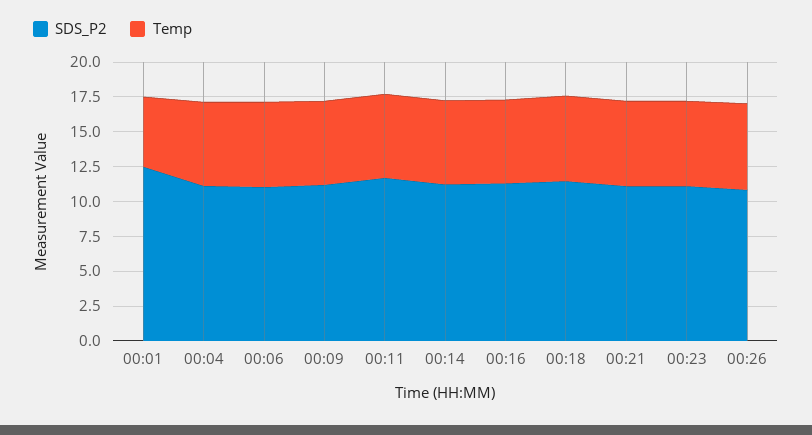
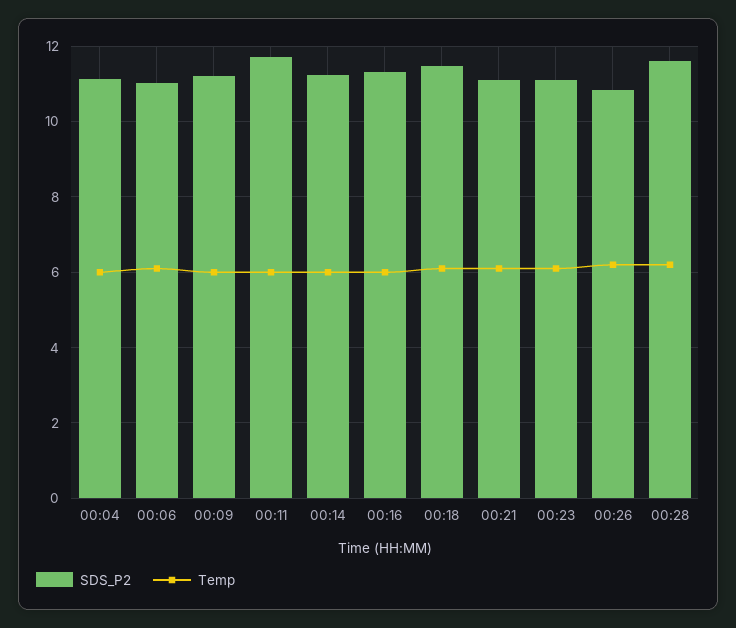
SDS_P2, 00:01: 12.5 -> none
Temp, 00:01: 5 -> none
SDS_P2, 00:28: none -> 11.6
Temp, 00:28: none -> 6.2

